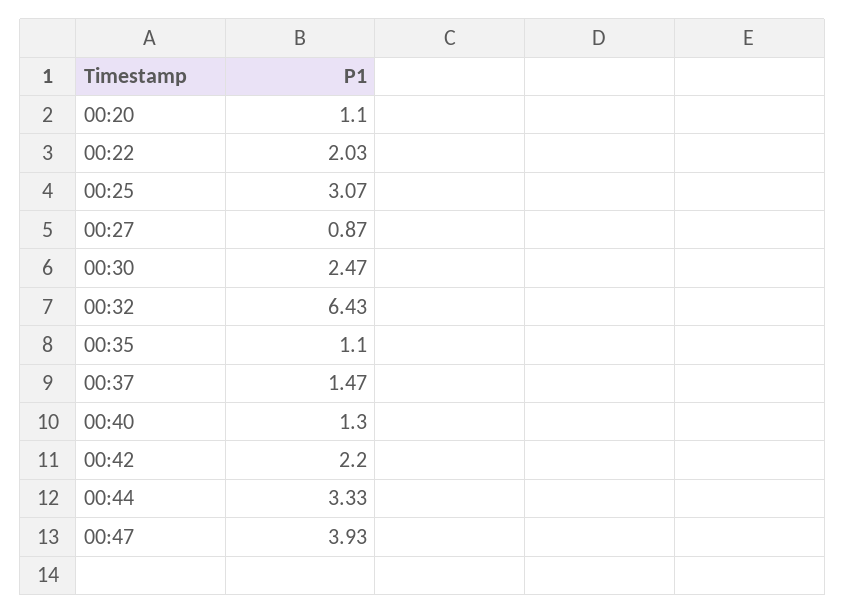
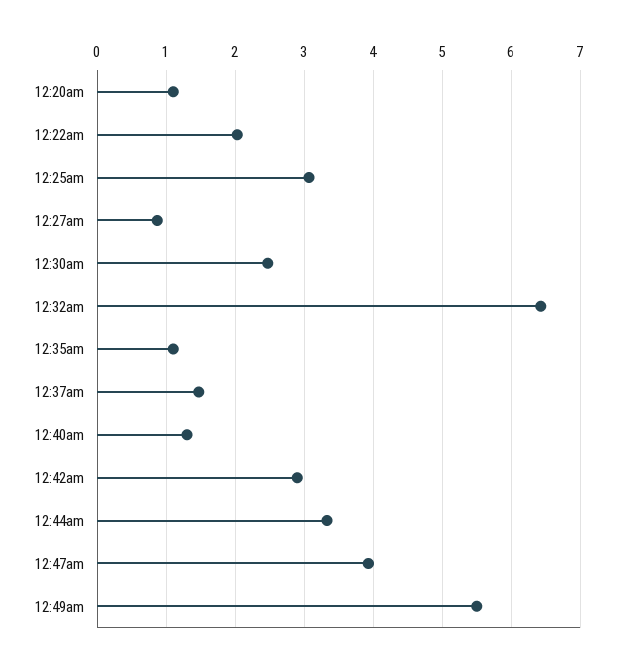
00:42: 2.2 -> 2.9
12:49am: none -> 5.5

